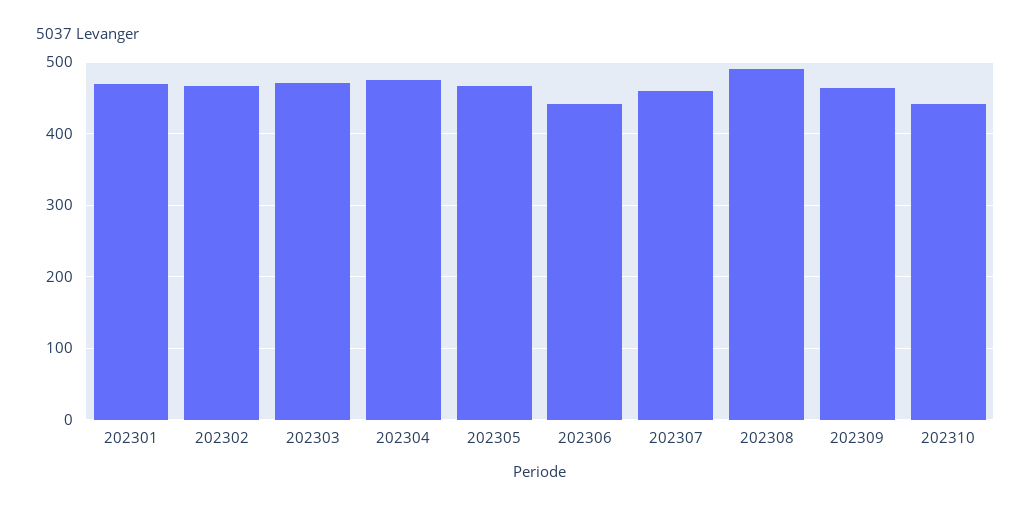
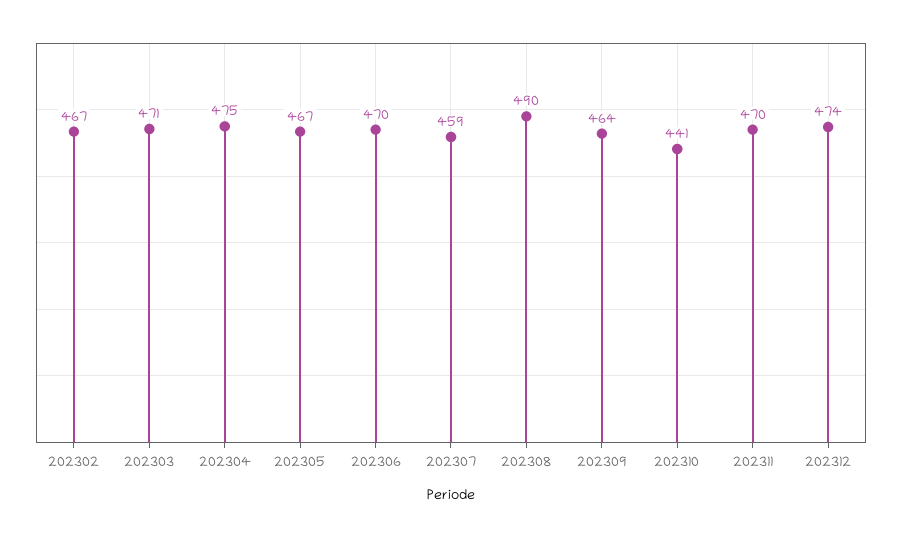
202301: 470 -> none
202306: 440 -> 470
202311: none -> 470
202312: none -> 474

